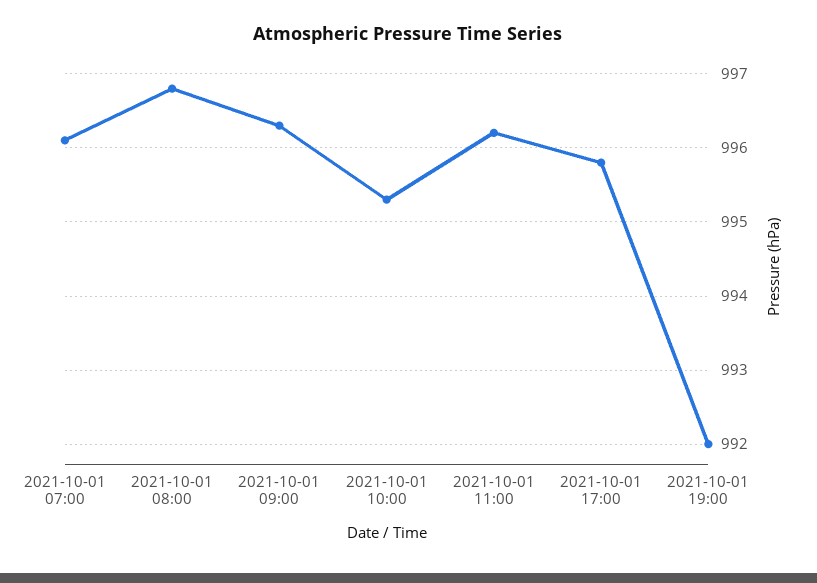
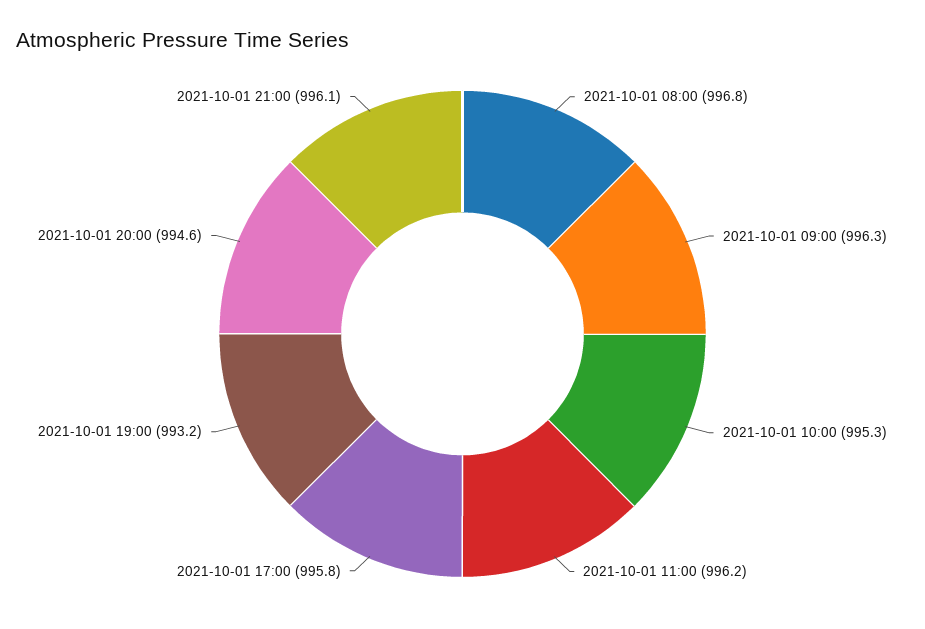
2021-10-01 07:00: 996.1 -> none
2021-10-01 19:00: 992 -> 993.2
2021-10-01 20:00: none -> 994.6
2021-10-01 21:00: none -> 996.1

